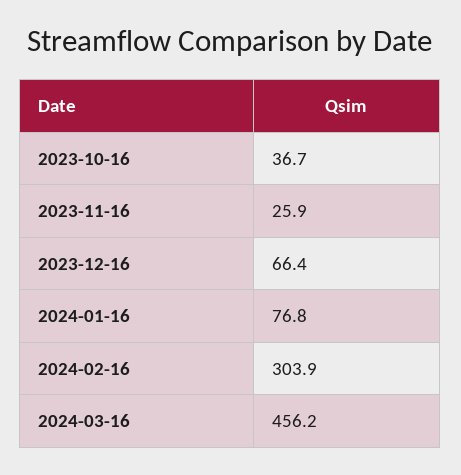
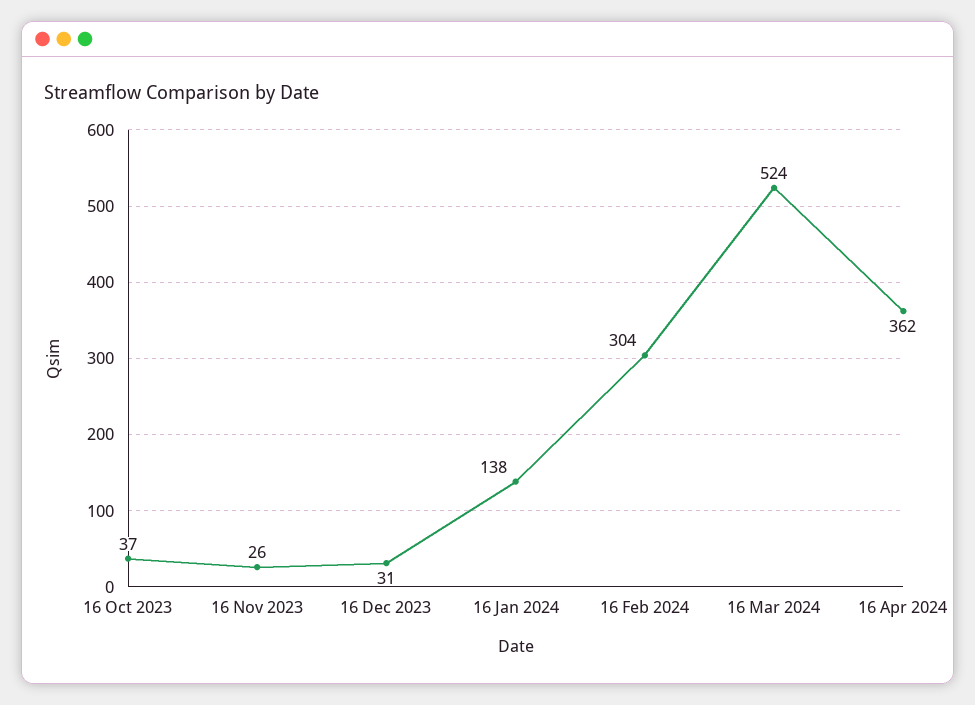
2023-12-16: 66.4 -> 31
2024-01-16: 76.8 -> 138
2024-03-16: 456.2 -> 524
16 Apr 2024: none -> 362

